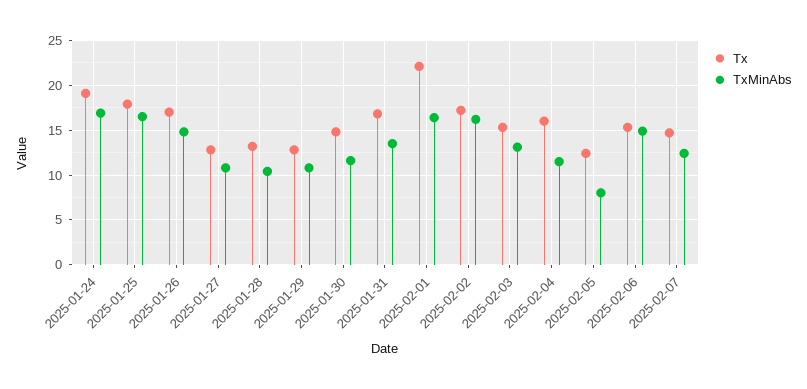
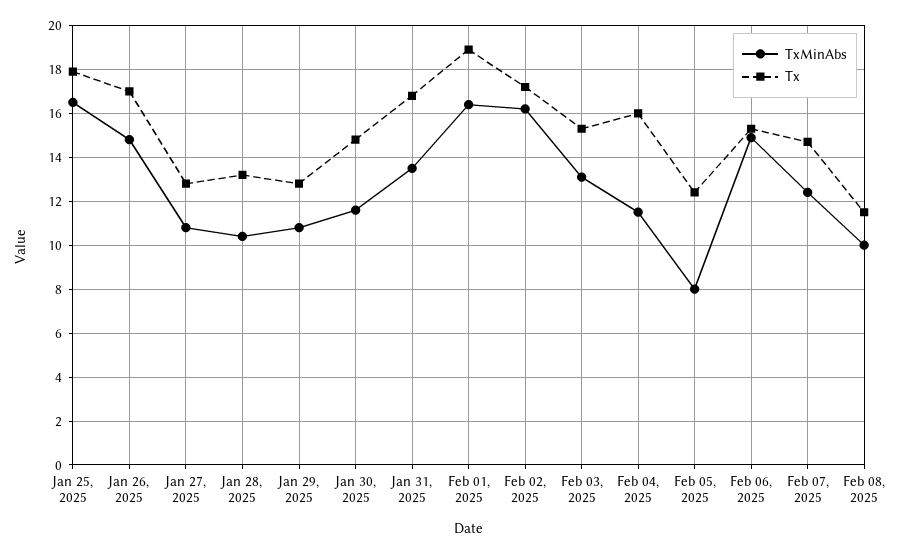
Tx, 2025-01-24: 19 -> none
TxMinAbs, 2025-01-24: 17 -> none
Tx, 2025-02-01: 22 -> 19
TxMinAbs, Feb 08, 2025: none -> 10
Tx, Feb 08, 2025: none -> 11.5

